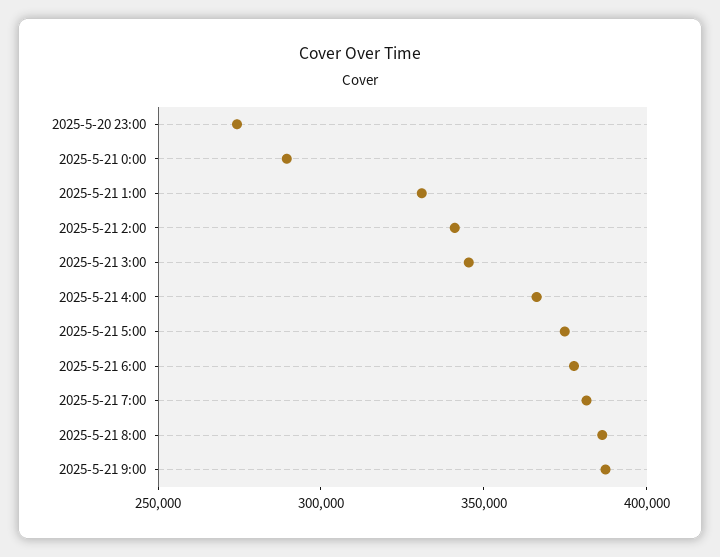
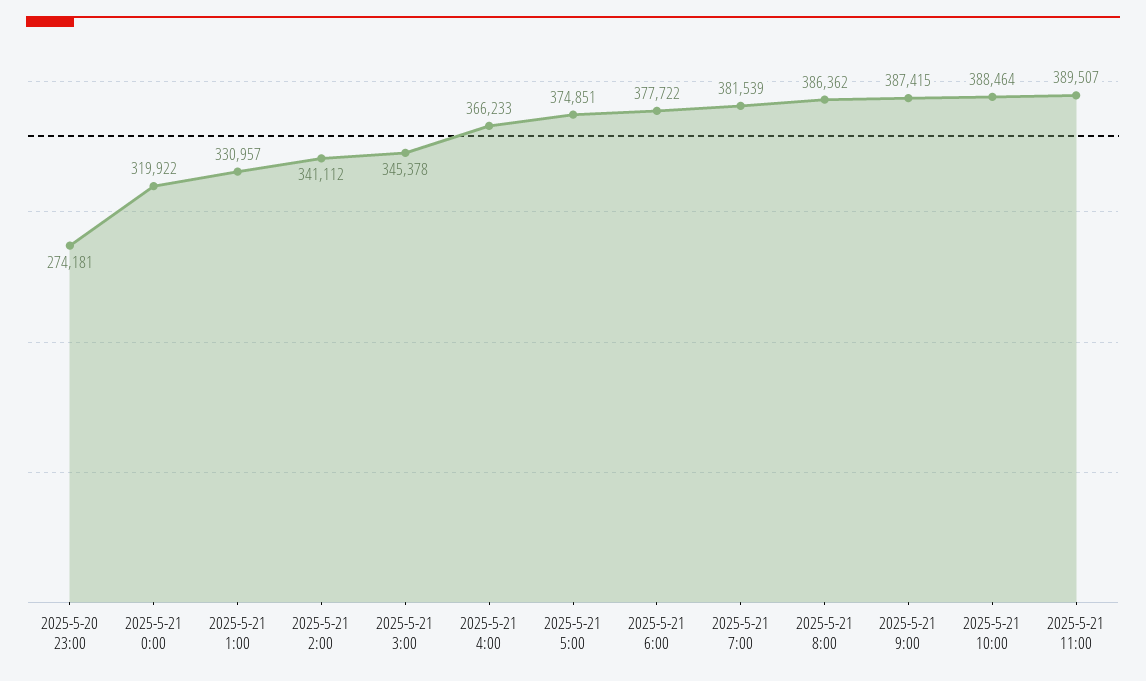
2025-5-21 0:00: 290000 -> 319922
2025-5-21 10:00: none -> 388464
2025-5-21 11:00: none -> 389507

